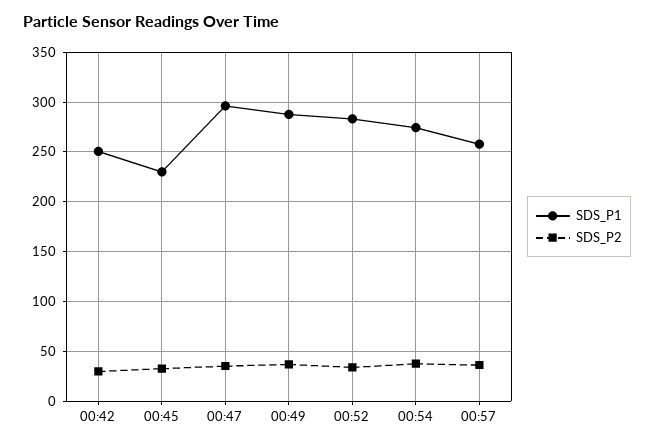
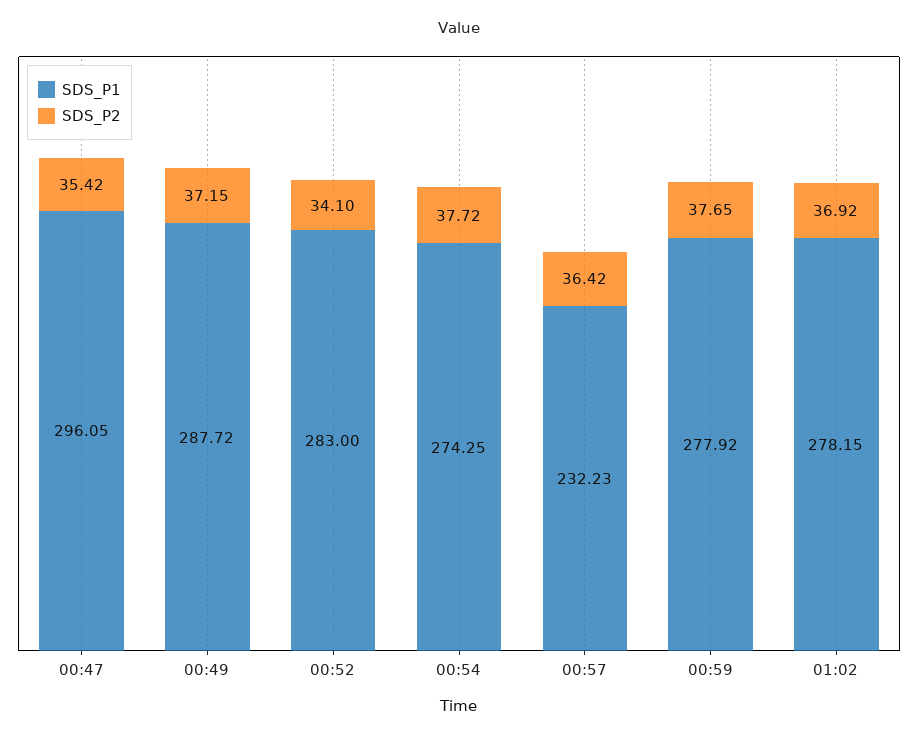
SDS_P1, 00:42: 250 -> none
SDS_P2, 00:42: 30 -> none
SDS_P1, 00:45: 230 -> none
SDS_P2, 00:45: 30 -> none
SDS_P1, 00:57: 260 -> 232.23
SDS_P1, 00:59: none -> 277.92
SDS_P2, 00:59: none -> 37.65
SDS_P1, 01:02: none -> 278.15
SDS_P2, 01:02: none -> 36.92

